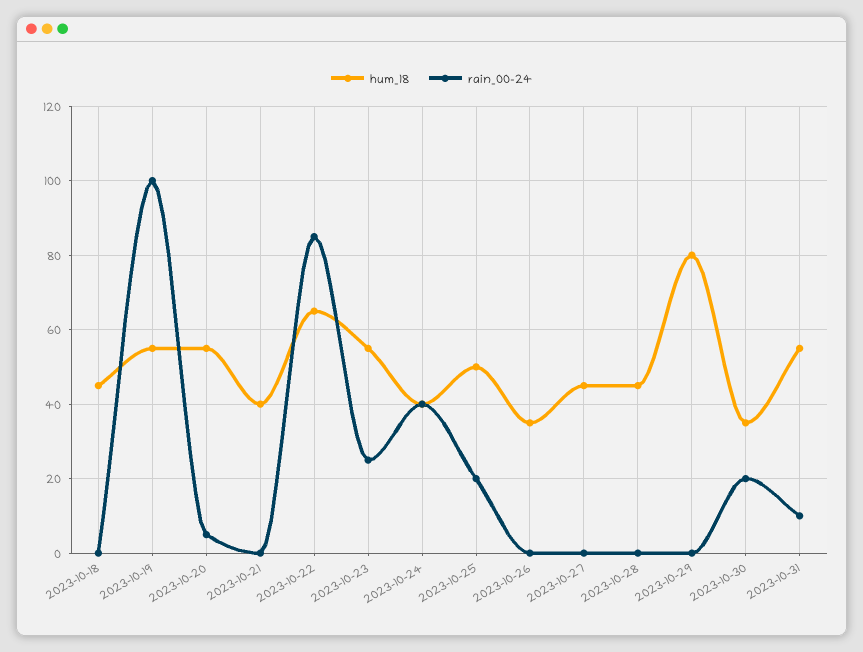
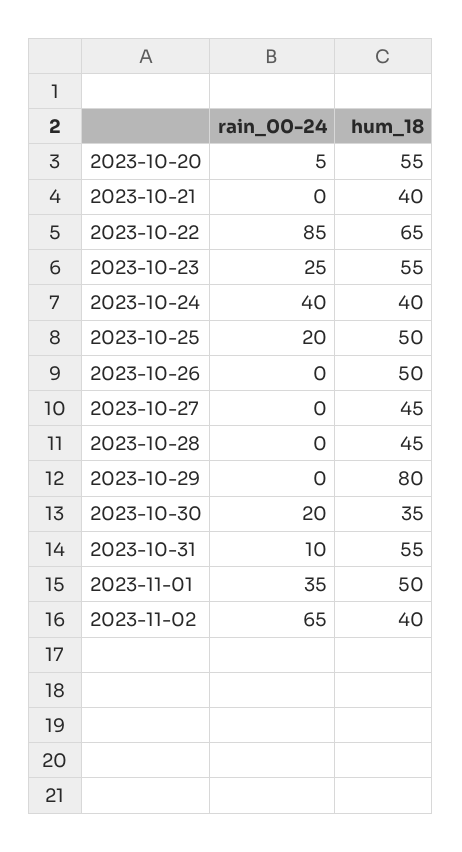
hum_18, 2023-10-18: 45 -> none
rain_00-24, 2023-10-18: 0 -> none
hum_18, 2023-10-19: 55 -> none
rain_00-24, 2023-10-19: 100 -> none
hum_18, 2023-10-26: 35 -> 50
rain_00-24, 2023-11-01: none -> 35
hum_18, 2023-11-01: none -> 50
rain_00-24, 2023-11-02: none -> 65
hum_18, 2023-11-02: none -> 40

